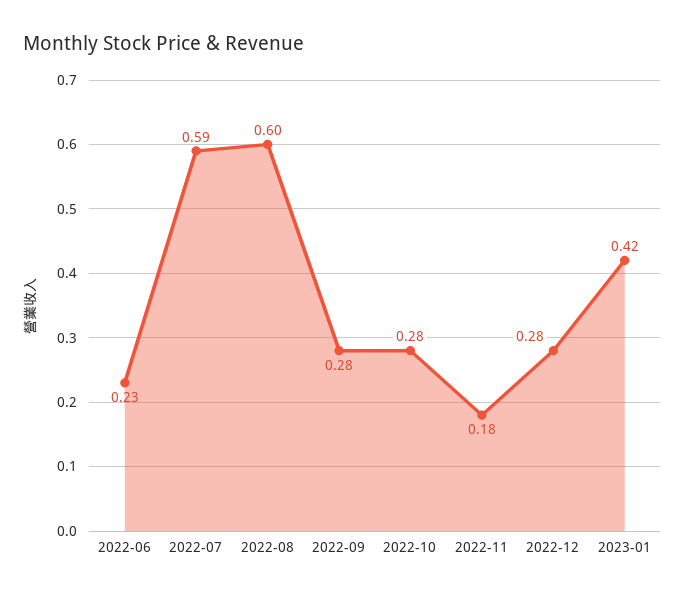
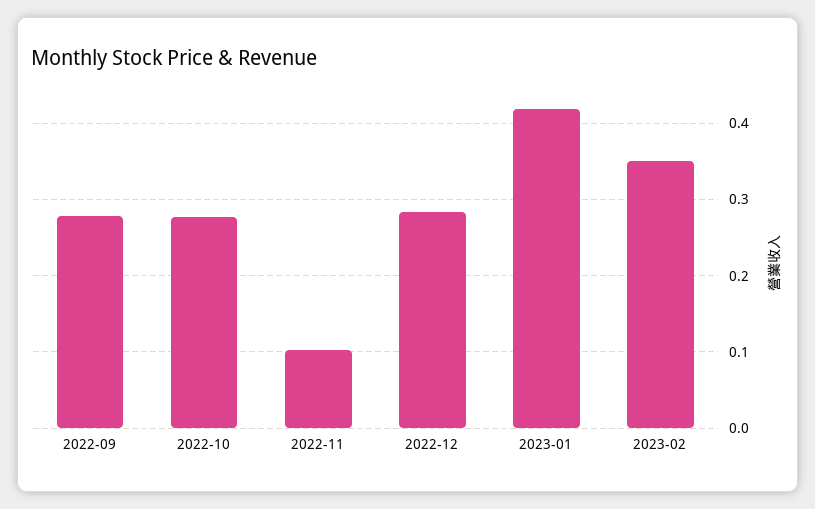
2022-06: 0.23 -> none
2022-07: 0.59 -> none
2022-08: 0.6 -> none
2022-11: 0.18 -> 0.1
2023-02: none -> 0.35

